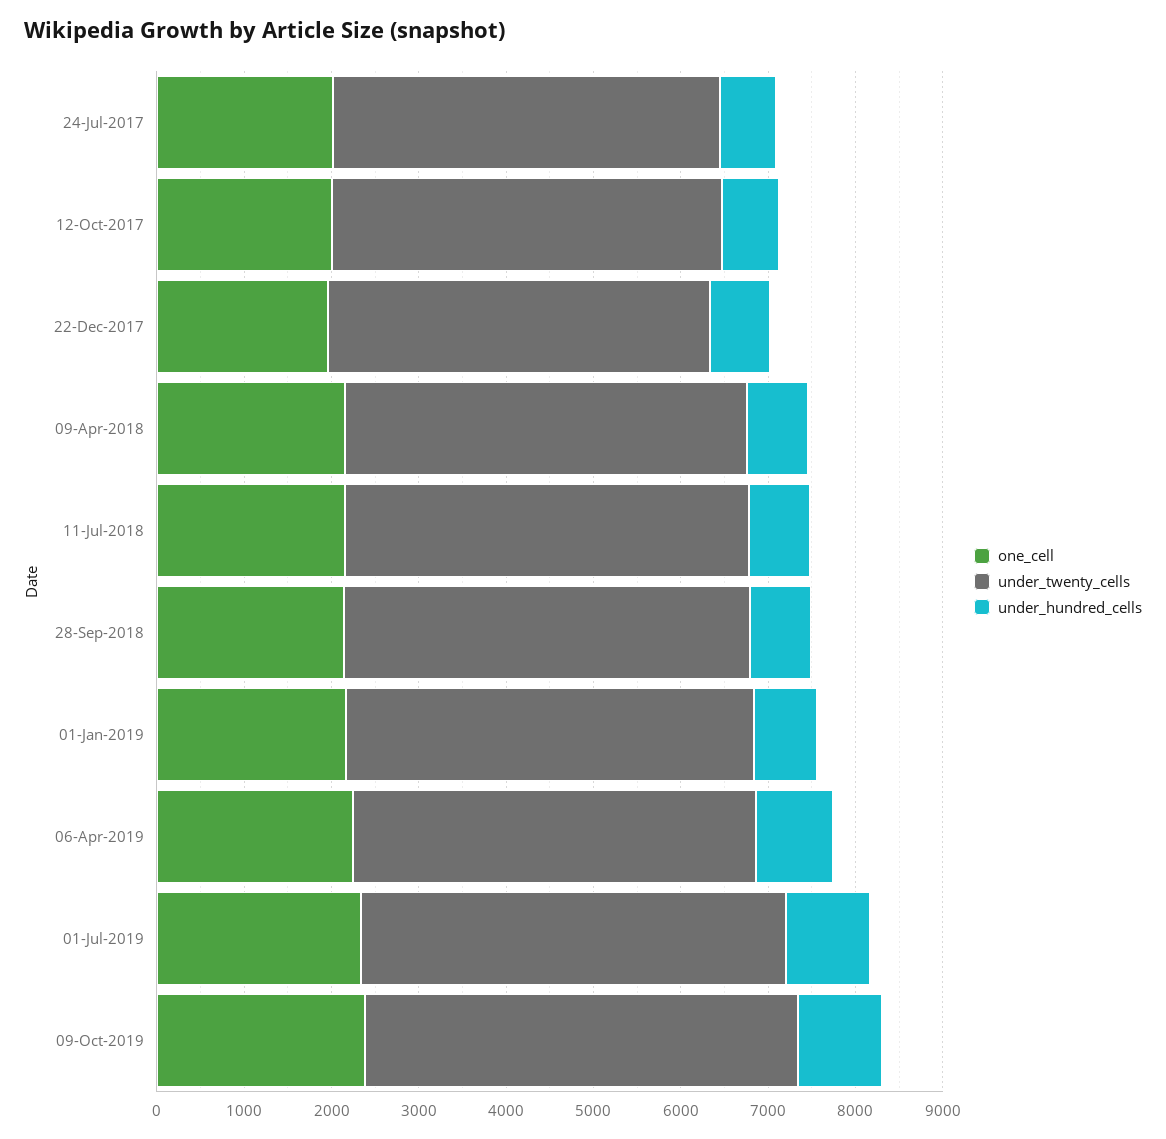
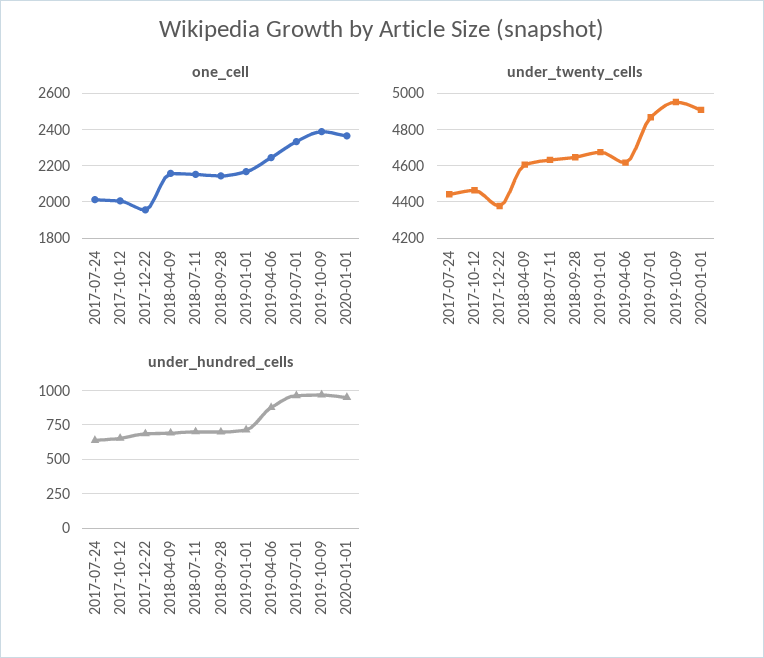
one_cell, 2020-01-01: none -> 2350
under_twenty_cells, 2020-01-01: none -> 4900
under_hundred_cells, 2020-01-01: none -> 950

